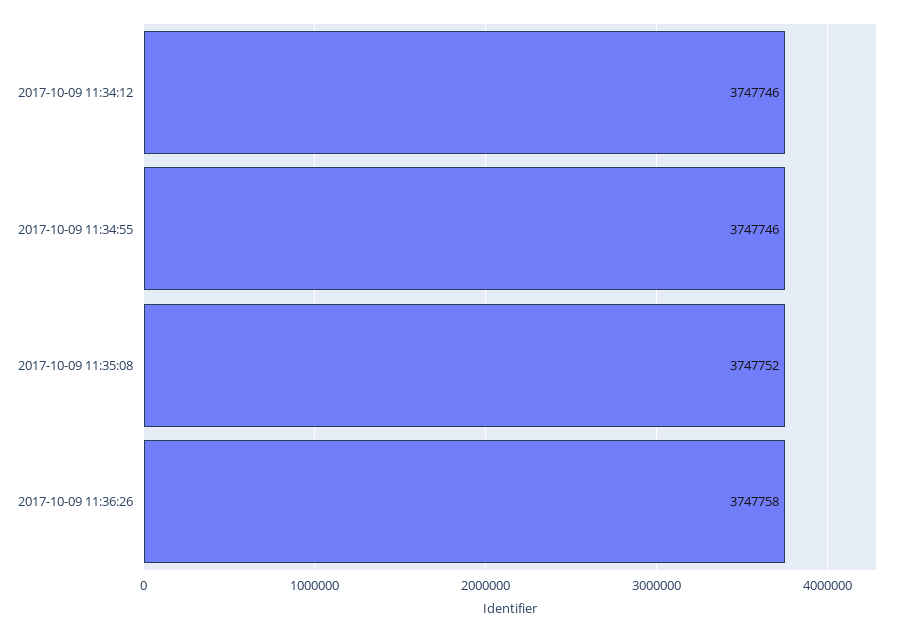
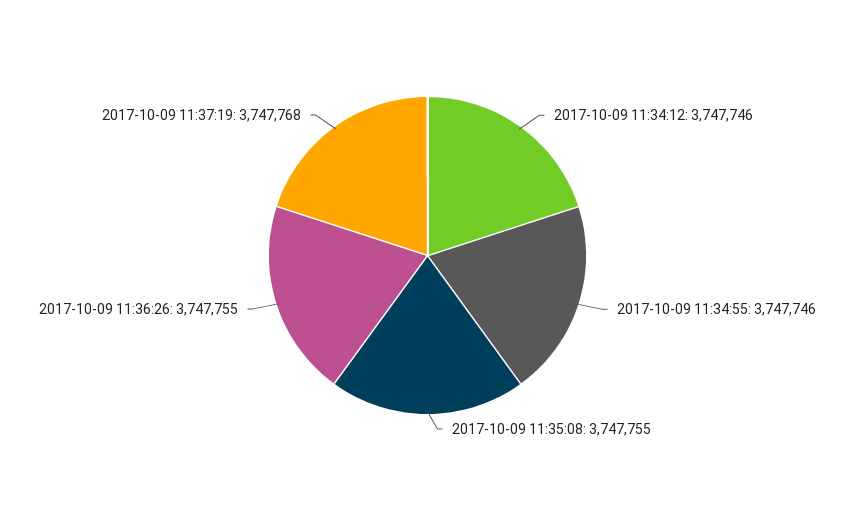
2017-10-09 11:35:08: 3747752 -> 3747755
2017-10-09 11:36:26: 3747758 -> 3747755
2017-10-09 11:37:19: none -> 3747768

